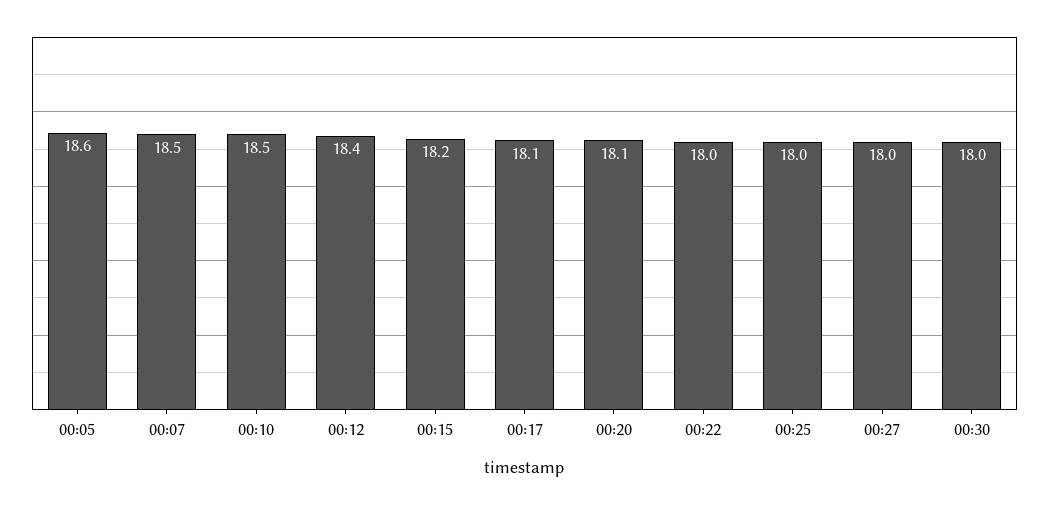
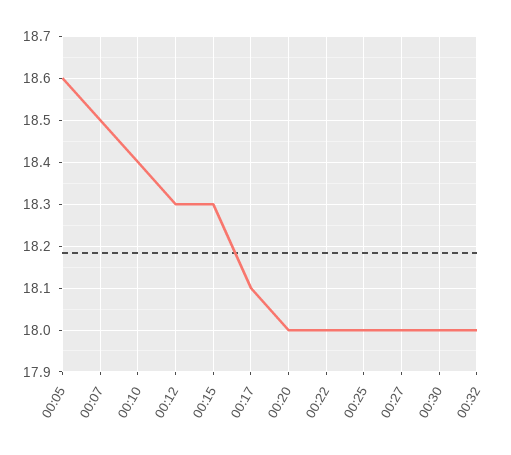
00:10: 18.5 -> 18.4
00:12: 18.4 -> 18.3
00:15: 18.2 -> 18.3
00:20: 18.1 -> 18
00:32: none -> 18

